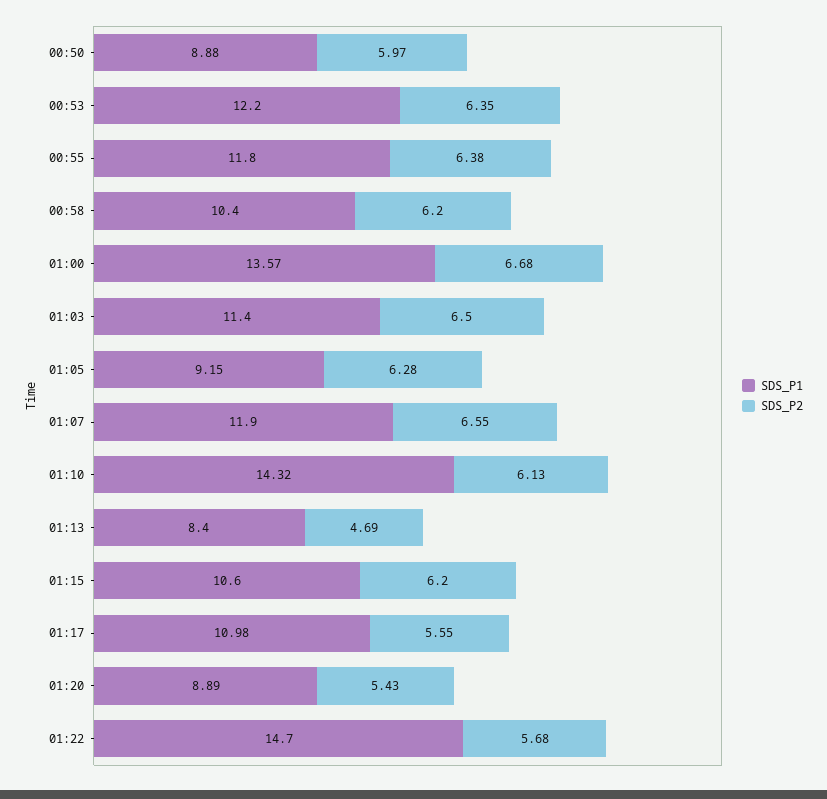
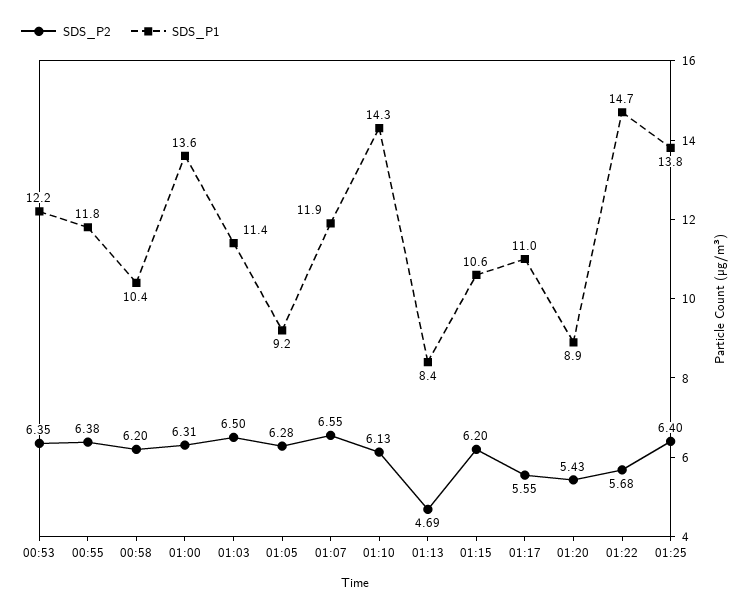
SDS_P1, 00:50: 8.88 -> none
SDS_P2, 00:50: 5.97 -> none
SDS_P2, 01:00: 6.68 -> 6.31
SDS_P2, 01:25: none -> 6.4
SDS_P1, 01:25: none -> 13.8

